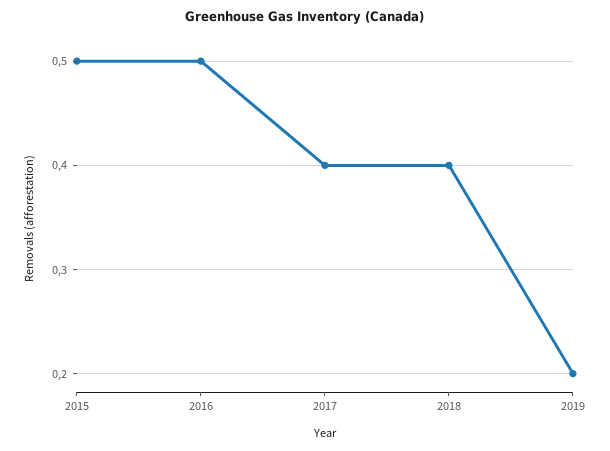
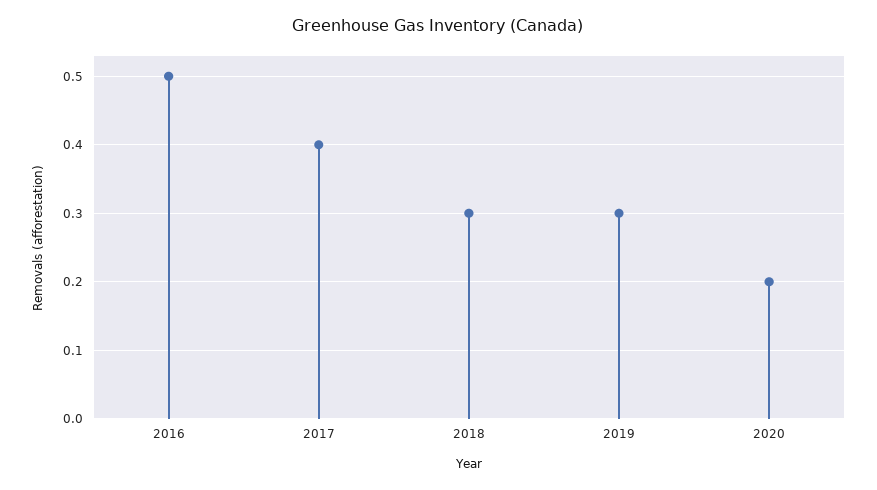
2015: 0.5 -> none
2018: 0.4 -> 0.3
2019: 0.2 -> 0.3
2020: none -> 0.2

